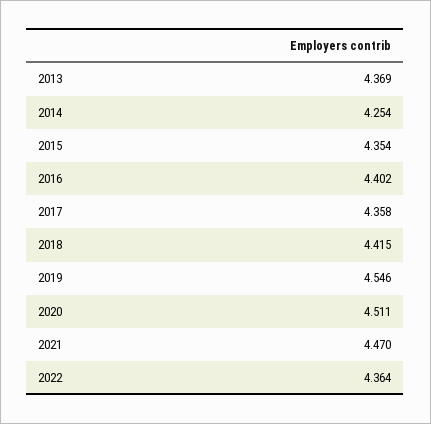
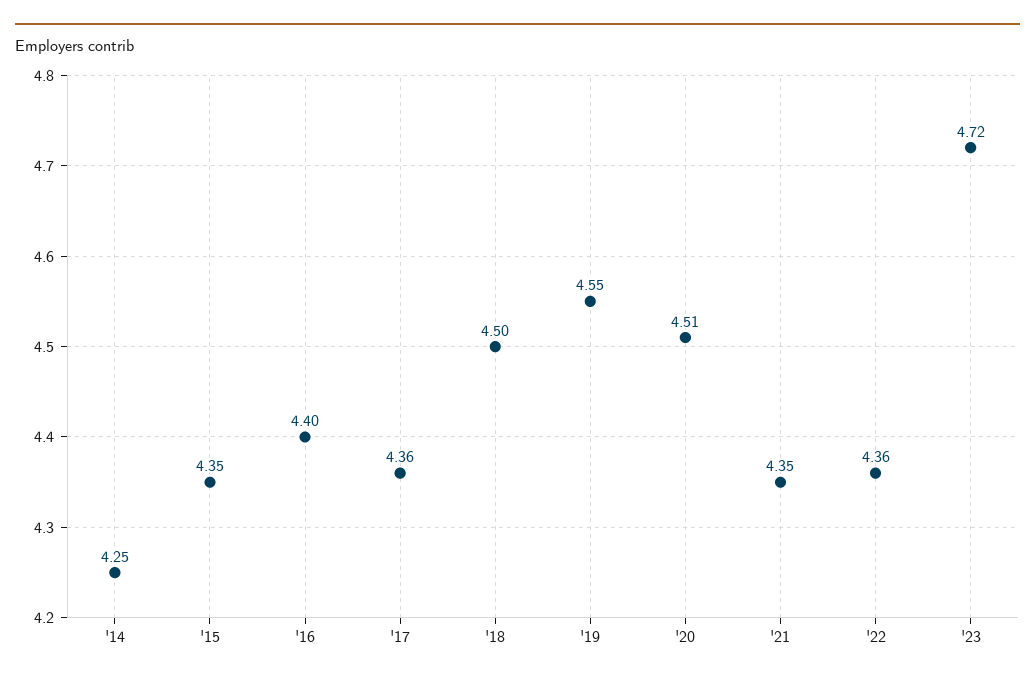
2013: 4.369 -> none
2018: 4.415 -> 4.5
2021: 4.47 -> 4.35
'23: none -> 4.72

